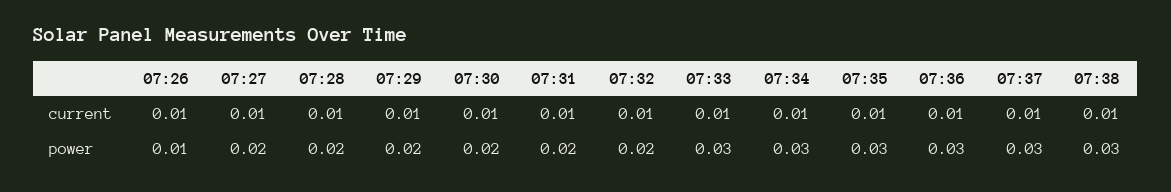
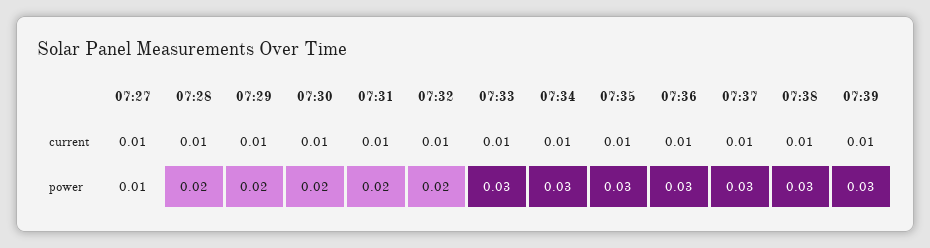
07:26, current: 0.01 -> none
07:26, power: 0.01 -> none
07:27, power: 0.02 -> 0.01
07:39, current: none -> 0.01
07:39, power: none -> 0.03

